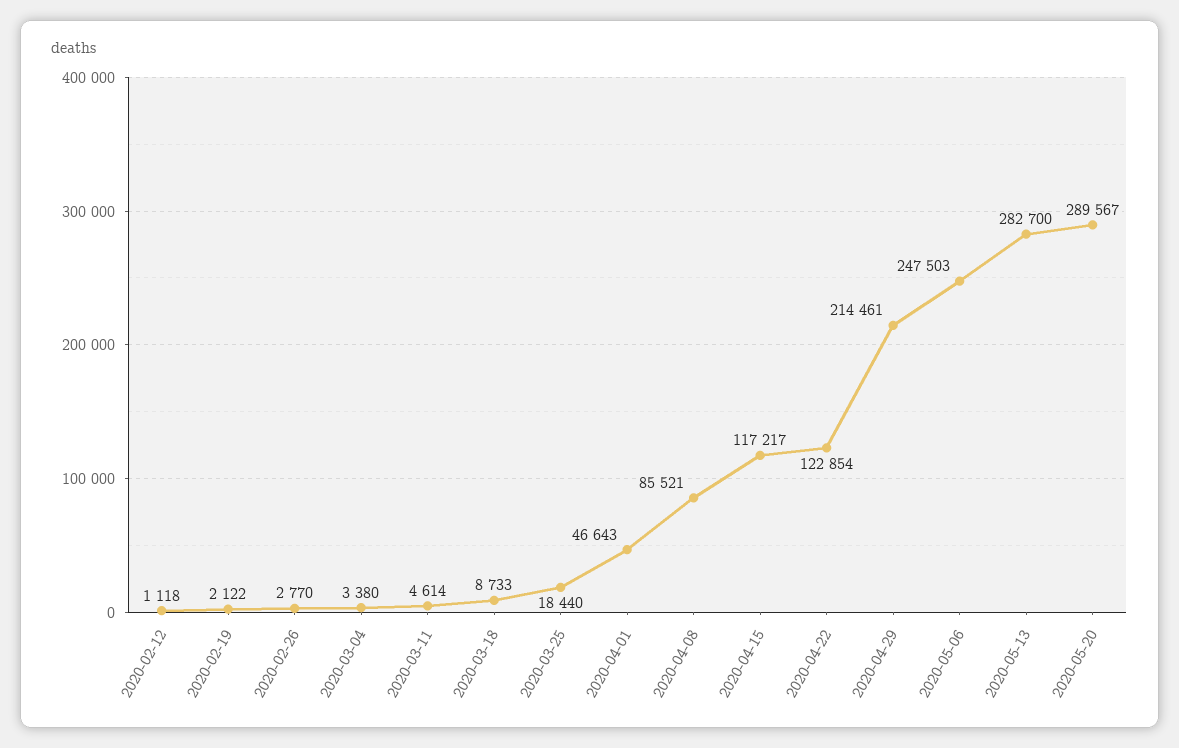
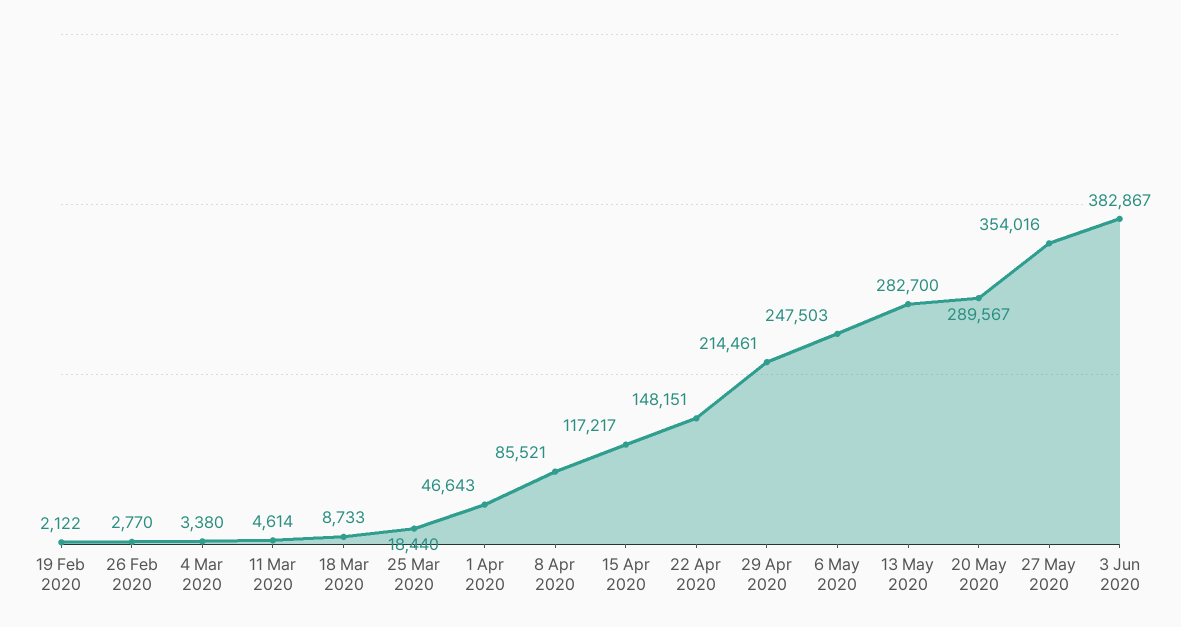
2020-02-12: 1118 -> none
2020-04-22: 122854 -> 148151
27 May 2020: none -> 354016
3 Jun 2020: none -> 382867

